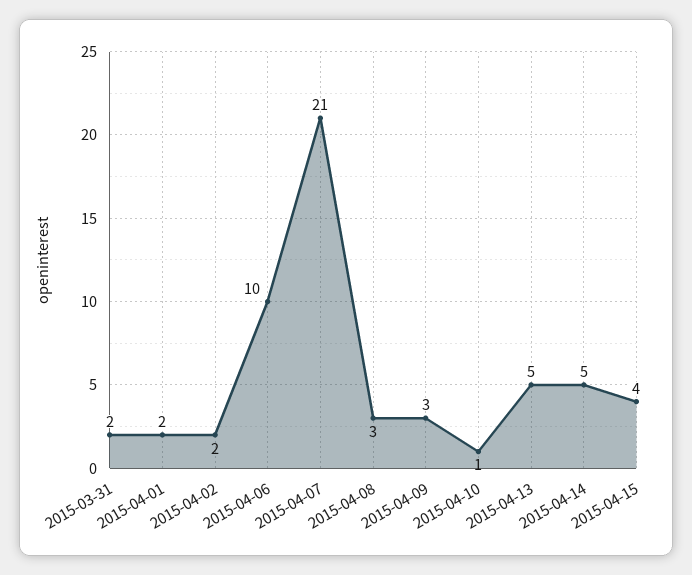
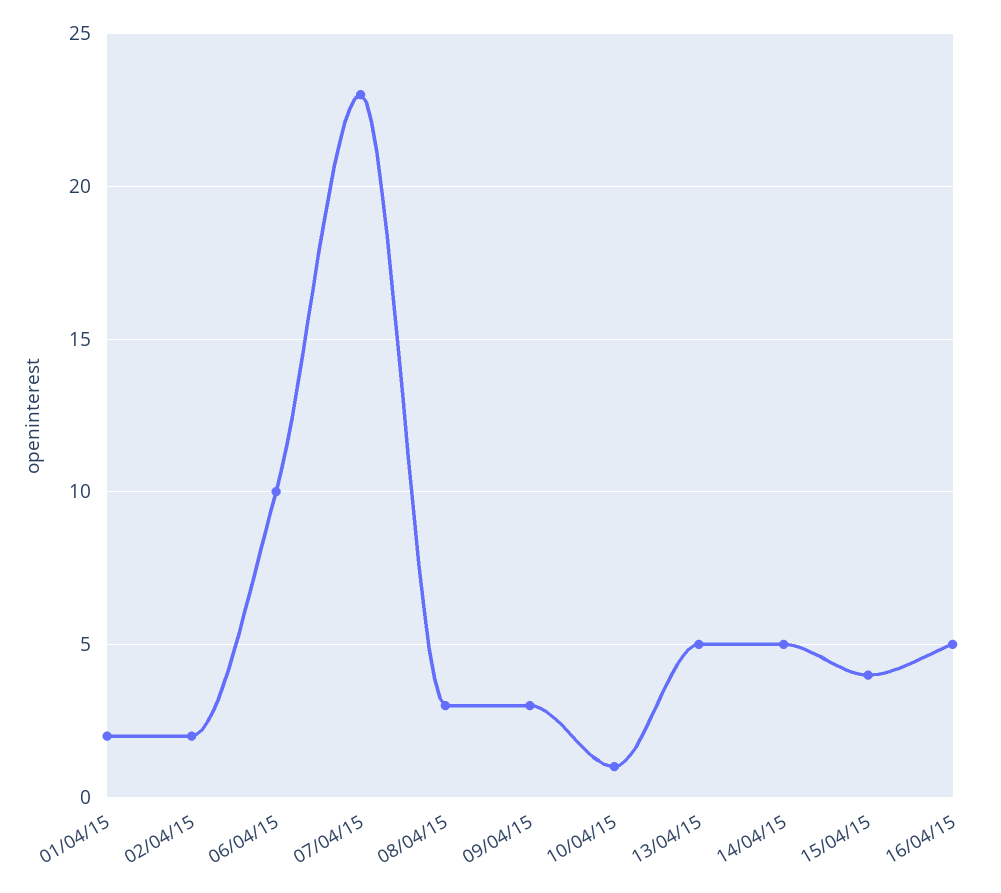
2015-03-31: 2 -> none
2015-04-07: 21 -> 23
16/04/15: none -> 5

